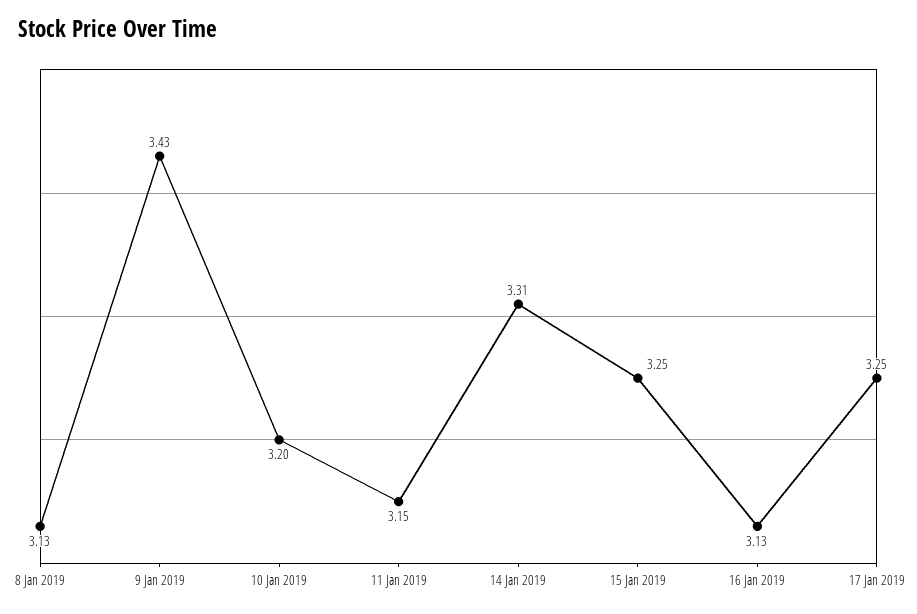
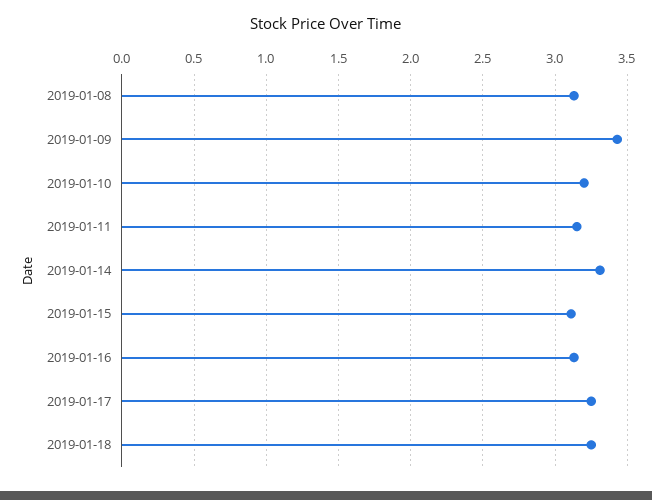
15 Jan 2019: 3.25 -> 3.1
2019-01-18: none -> 3.25

